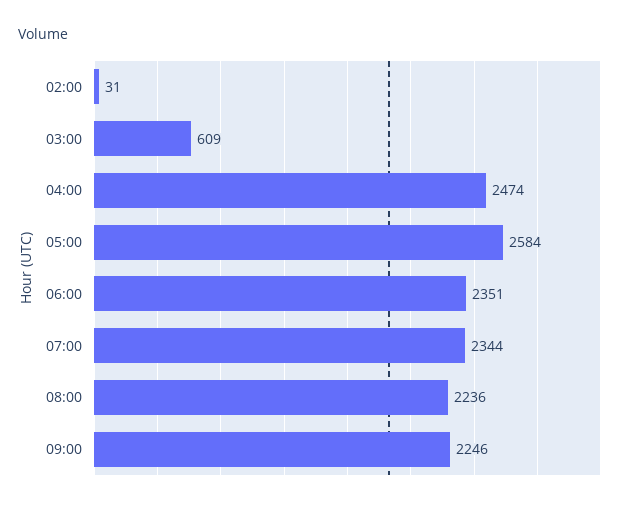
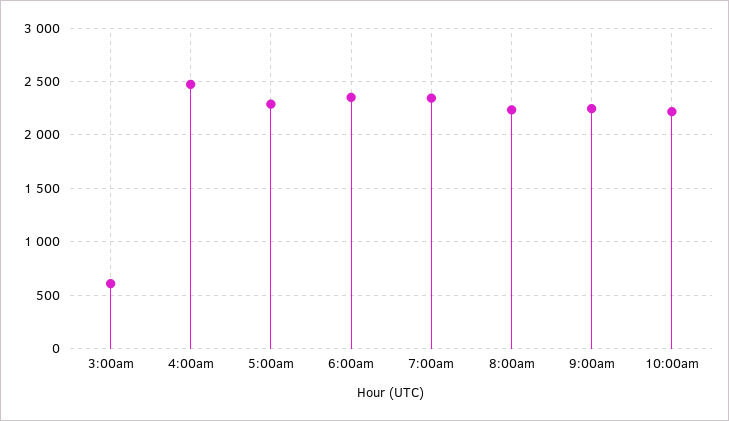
02:00: 31 -> none
05:00: 2584 -> 2300
10:00am: none -> 2200

